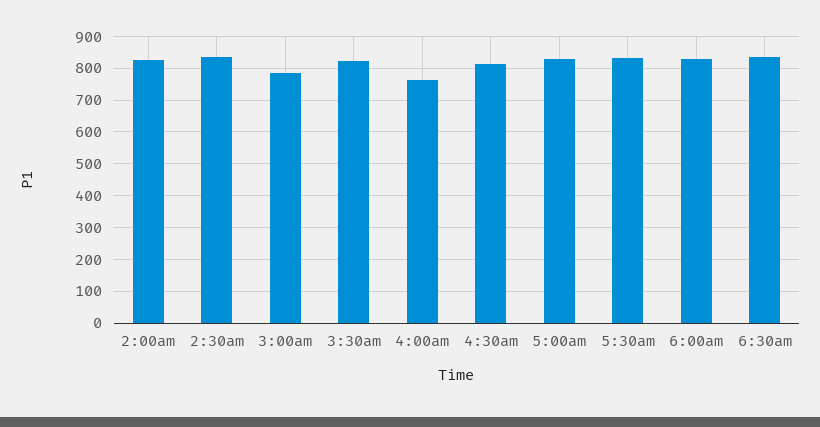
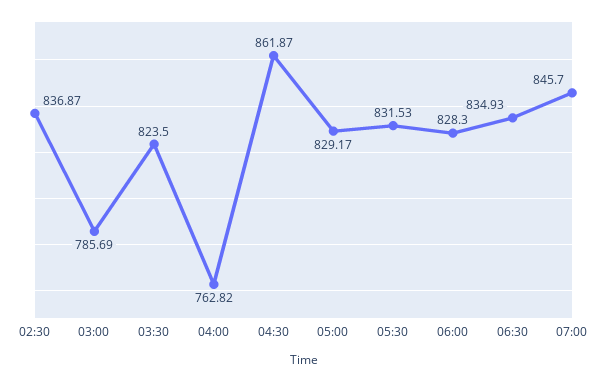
2:00am: 820 -> none
4:30am: 820 -> 861.87
07:00: none -> 845.7

